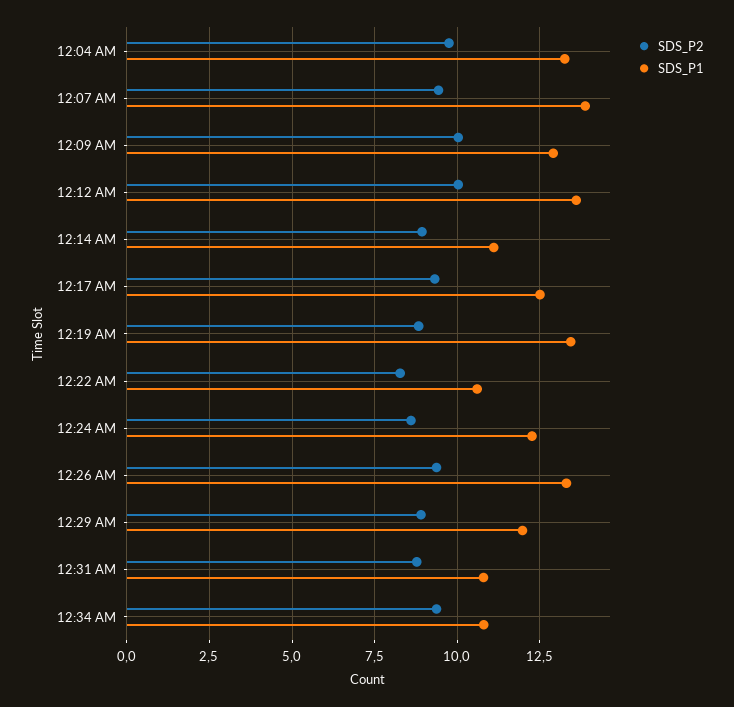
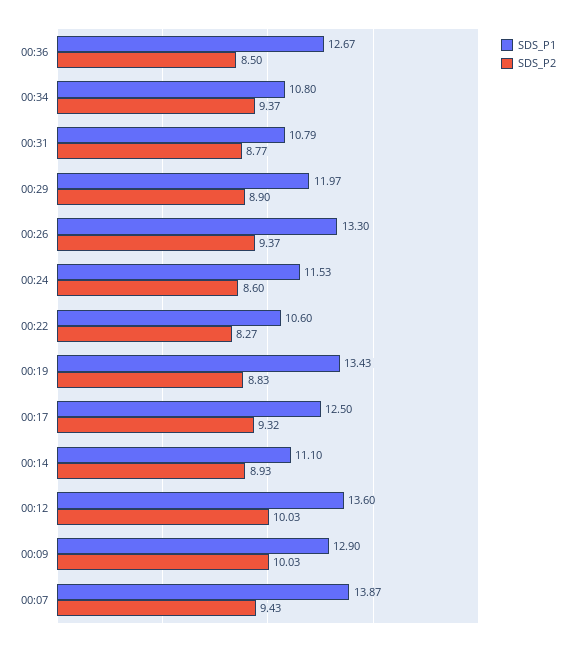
SDS_P2, 12:04 AM: 9.75 -> none
SDS_P1, 12:04 AM: 13.25 -> none
SDS_P1, 12:24 AM: 12.25 -> 11.53
SDS_P1, 00:36: none -> 12.67
SDS_P2, 00:36: none -> 8.5

